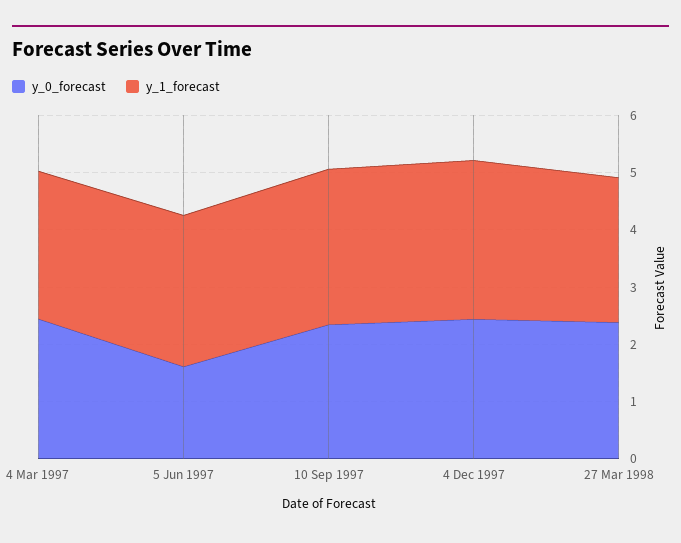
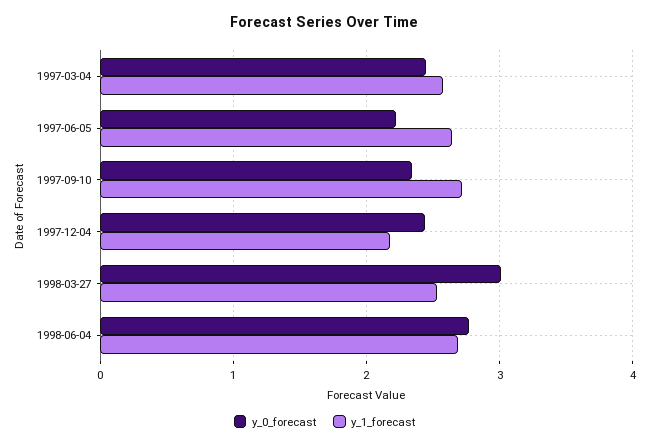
y_0_forecast, 5 Jun 1997: 1.6 -> 2.2
y_1_forecast, 4 Dec 1997: 2.8 -> 2.2
y_0_forecast, 27 Mar 1998: 2.4 -> 3
y_0_forecast, 1998-06-04: none -> 2.8
y_1_forecast, 1998-06-04: none -> 2.7

